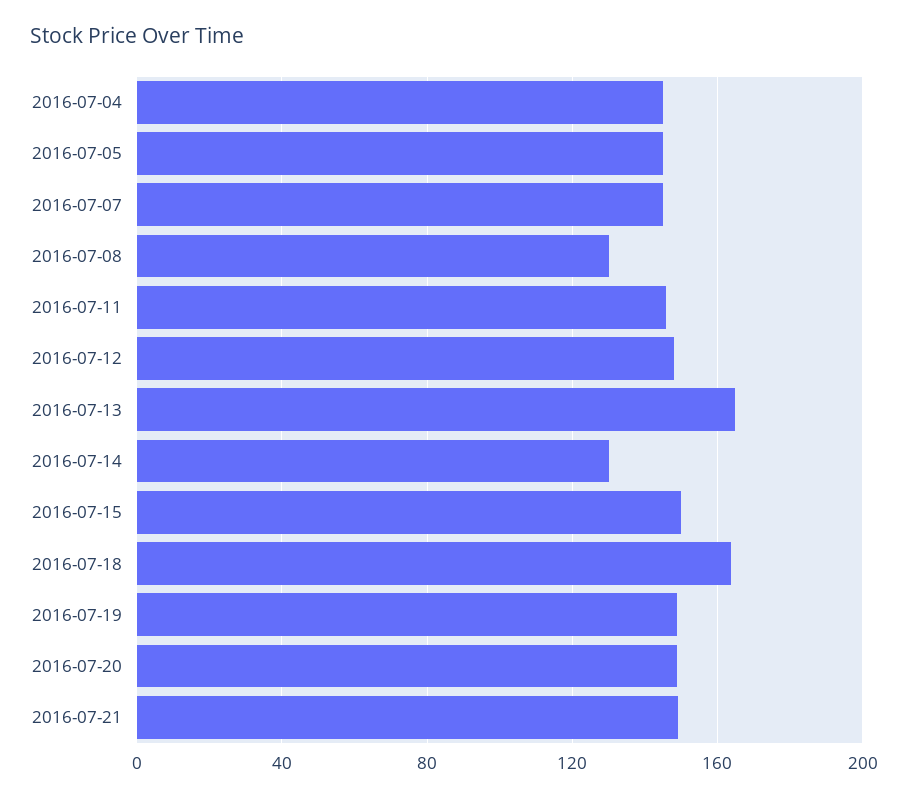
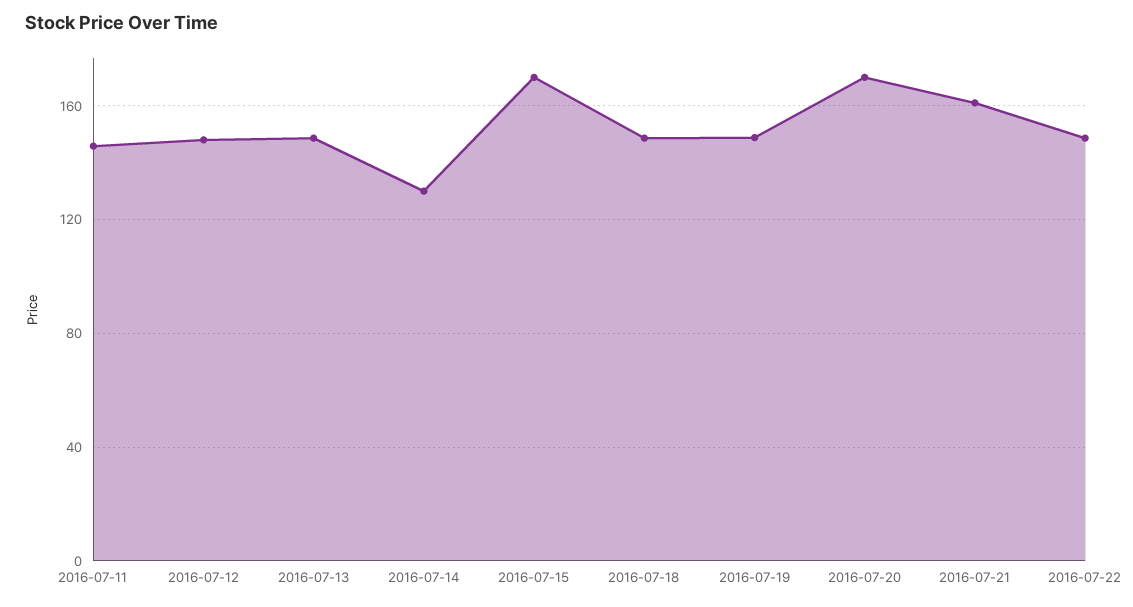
2016-07-04: 145 -> none
2016-07-05: 145 -> none
2016-07-07: 145 -> none
2016-07-08: 130 -> none
2016-07-13: 165 -> 150
2016-07-15: 150 -> 170
2016-07-18: 165 -> 150
2016-07-20: 150 -> 170
2016-07-21: 150 -> 160
2016-07-22: none -> 150

